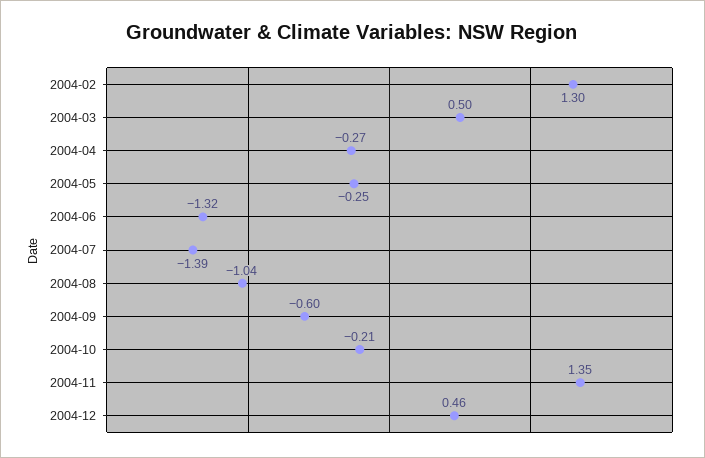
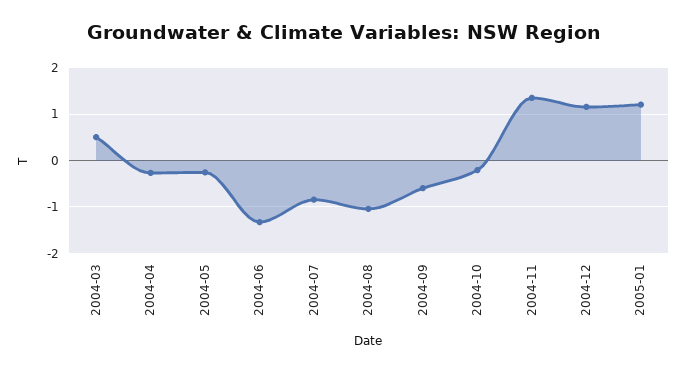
2004-02: 1.3 -> none
2004-07: -1.39 -> -0.8
2004-12: 0.46 -> 1.2
2005-01: none -> 1.2

